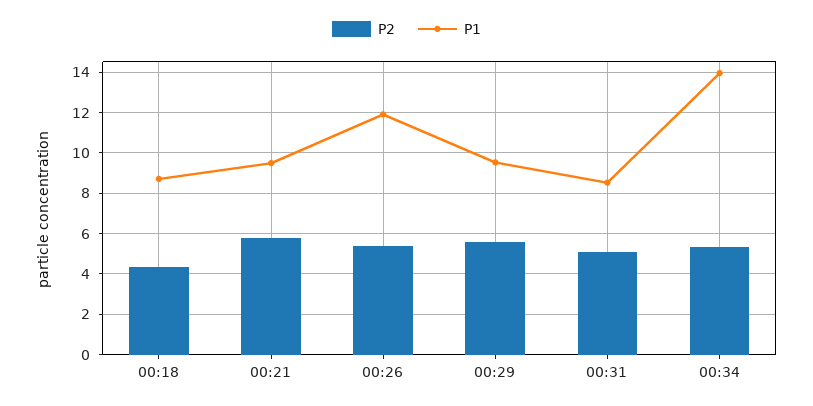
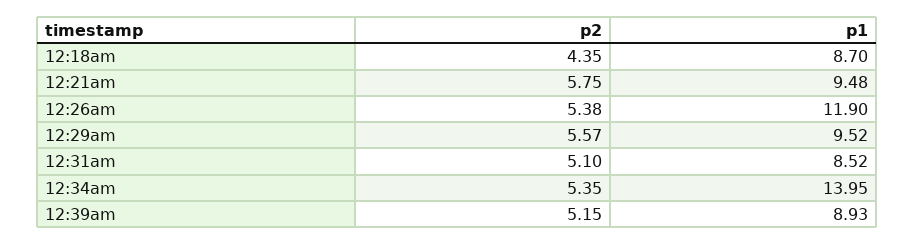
P2, 12:39am: none -> 5.15
P1, 12:39am: none -> 8.93

